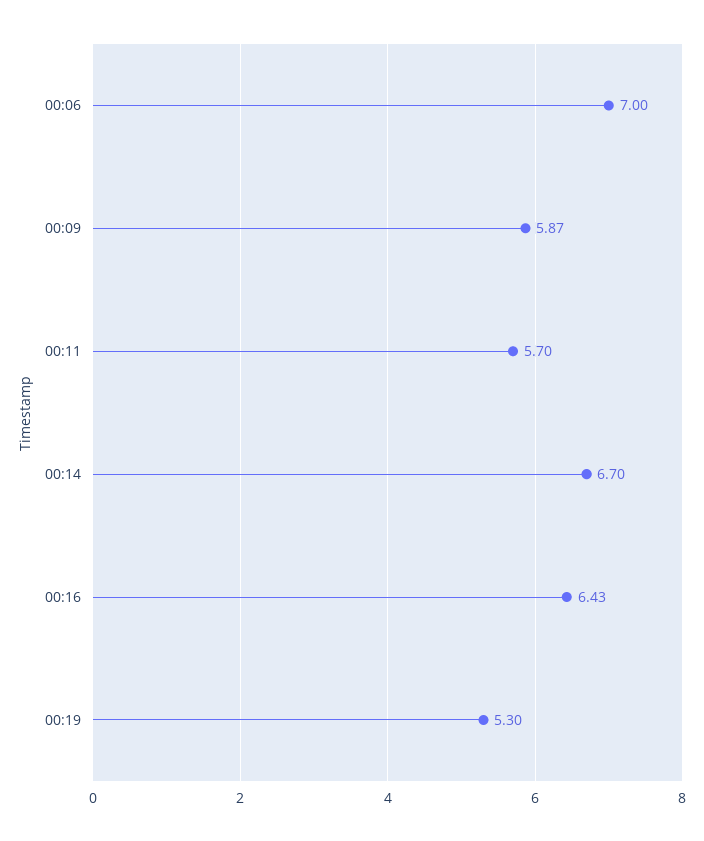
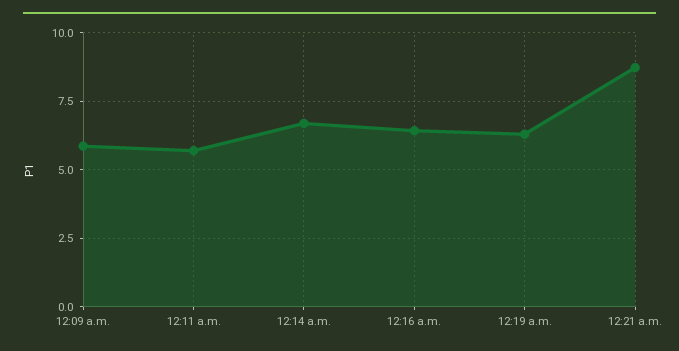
00:06: 7 -> none
00:19: 5.3 -> 6.25
12:21 a.m.: none -> 8.75

